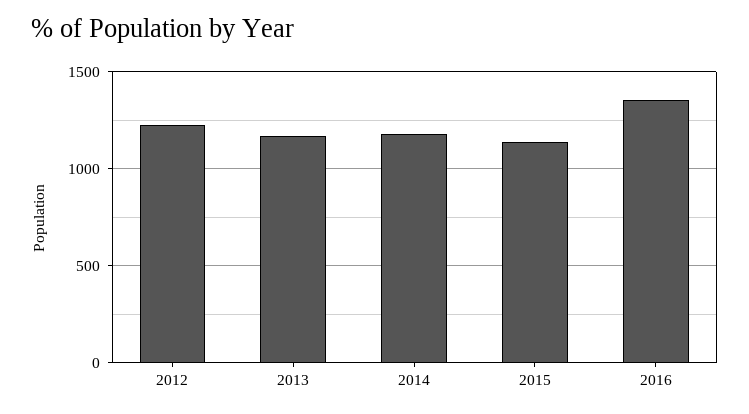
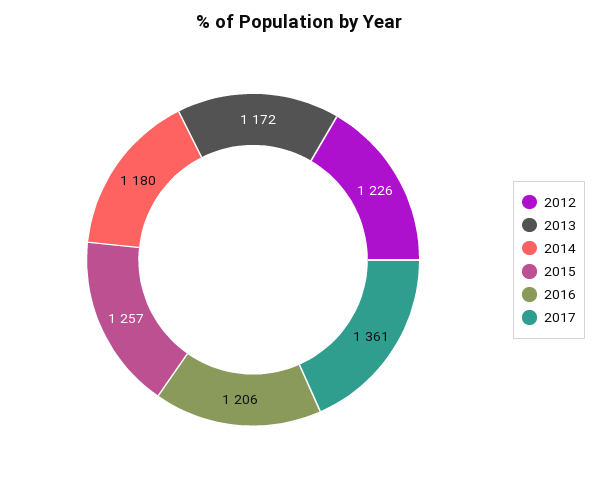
2015: 1150 -> 1257
2016: 1350 -> 1206
2017: none -> 1361

